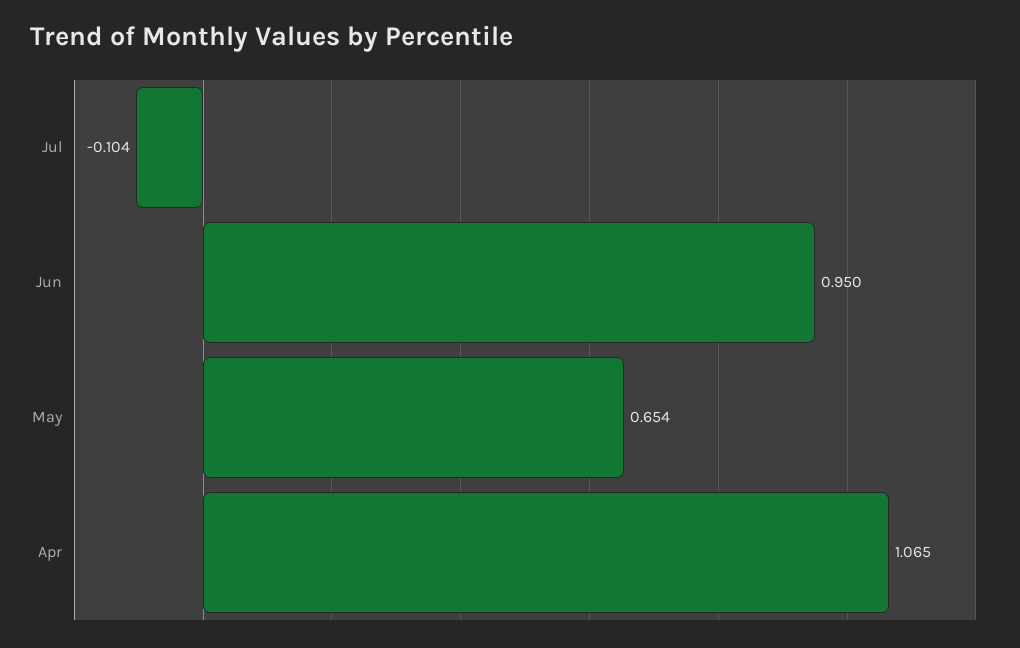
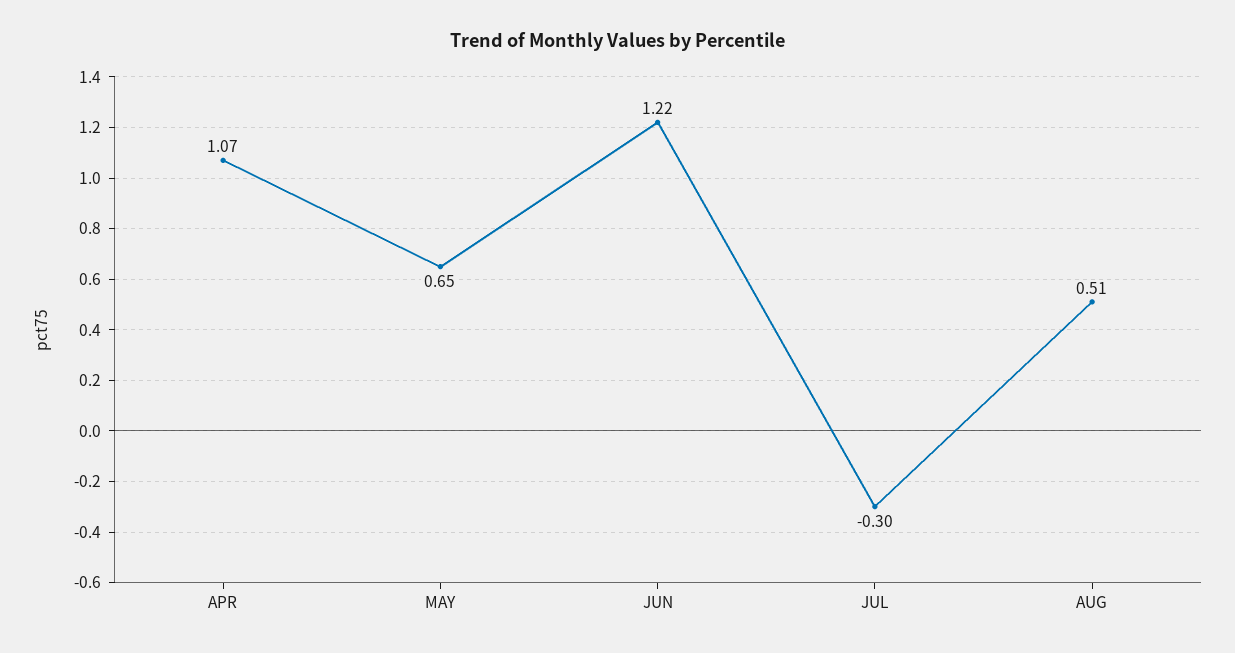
Jul: -0.104 -> -0.3
Jun: 0.95 -> 1.22
AUG: none -> 0.51

